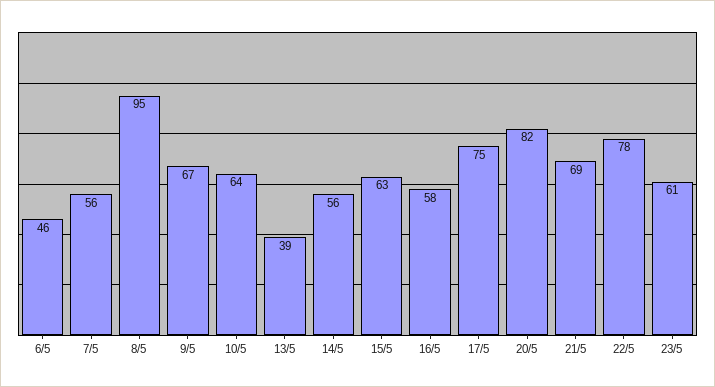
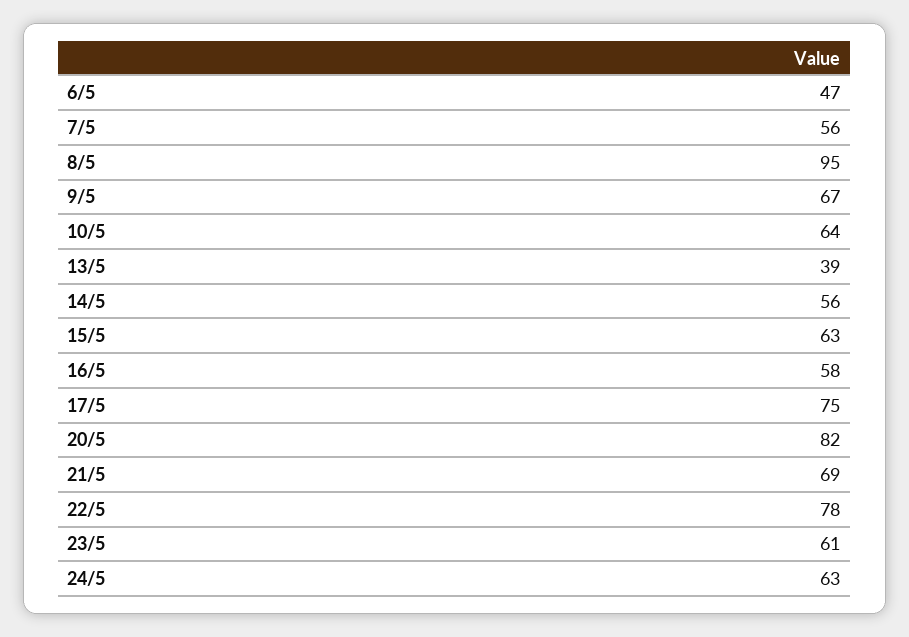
6/5: 46 -> 47
24/5: none -> 63

